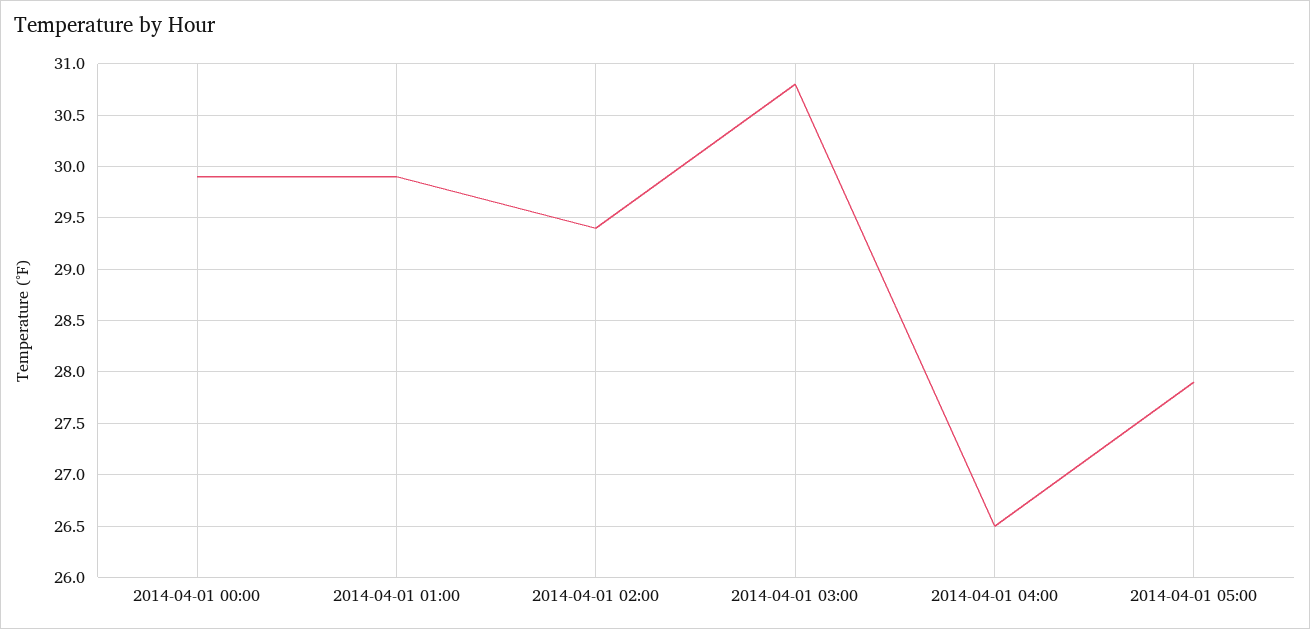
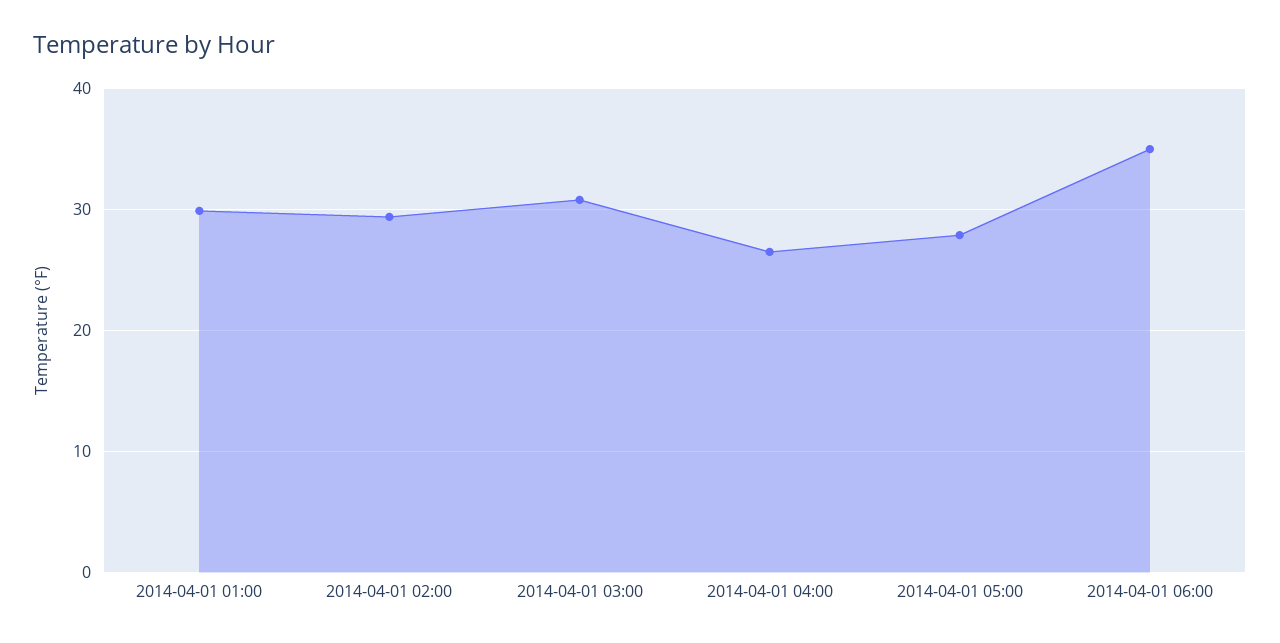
2014-04-01 00:00: 29.9 -> none
2014-04-01 06:00: none -> 35

